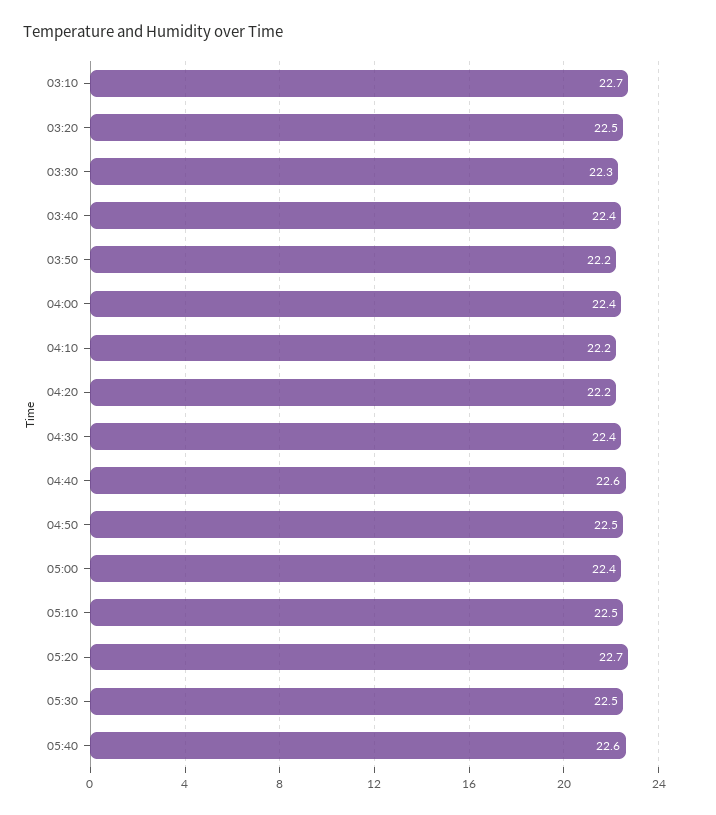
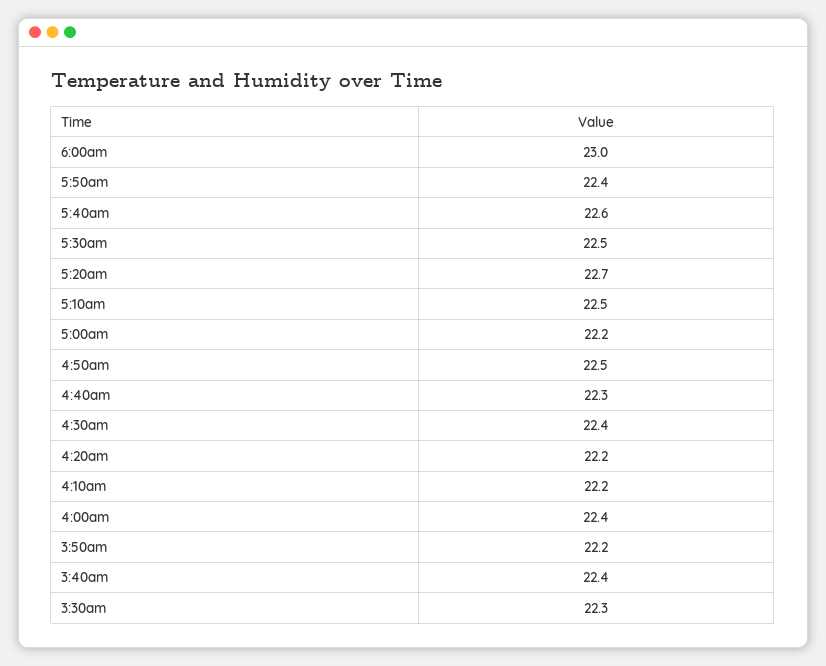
03:10: 22.7 -> none
03:20: 22.5 -> none
04:40: 22.6 -> 22.3
05:00: 22.4 -> 22.2
6:00am: none -> 23
5:50am: none -> 22.4

